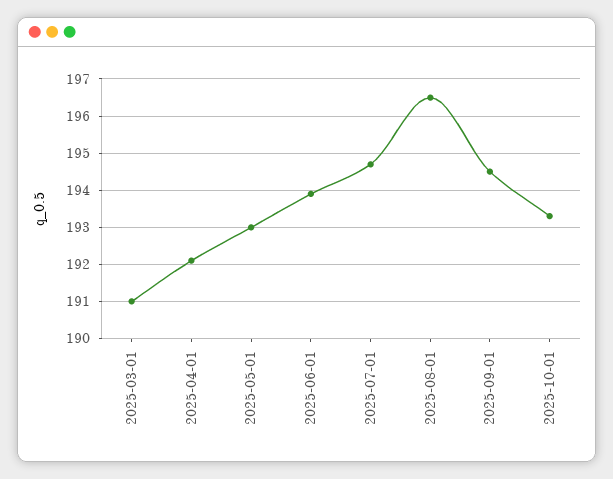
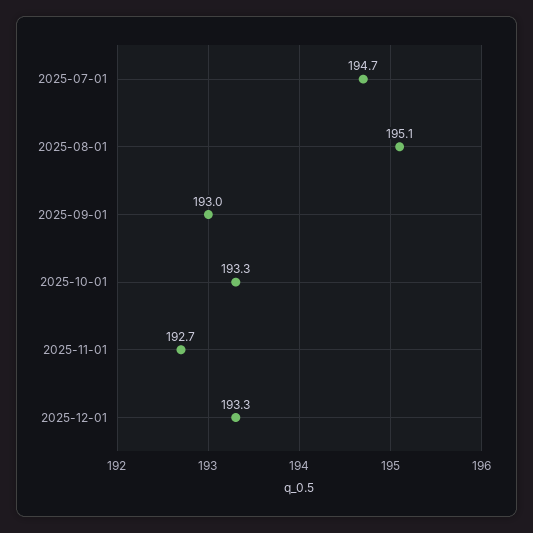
2025-03-01: 191 -> none
2025-04-01: 192 -> none
2025-05-01: 193 -> none
2025-06-01: 194 -> none
2025-08-01: 196.5 -> 195.1
2025-09-01: 194.5 -> 193
2025-11-01: none -> 192.7
2025-12-01: none -> 193.3

